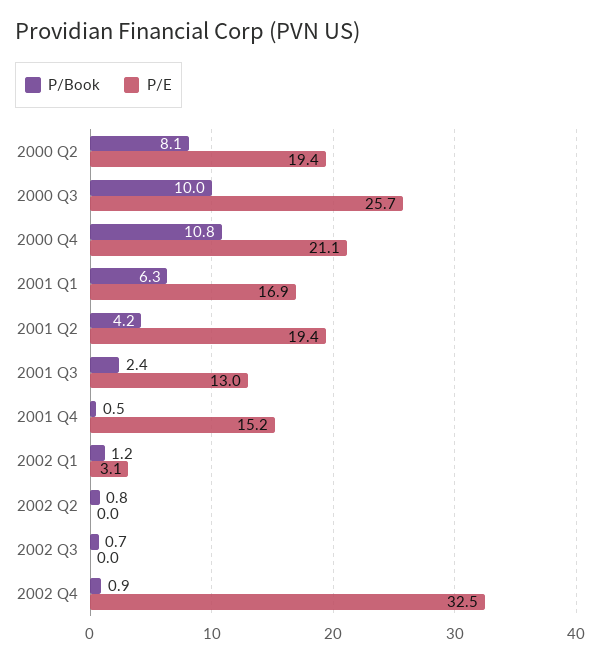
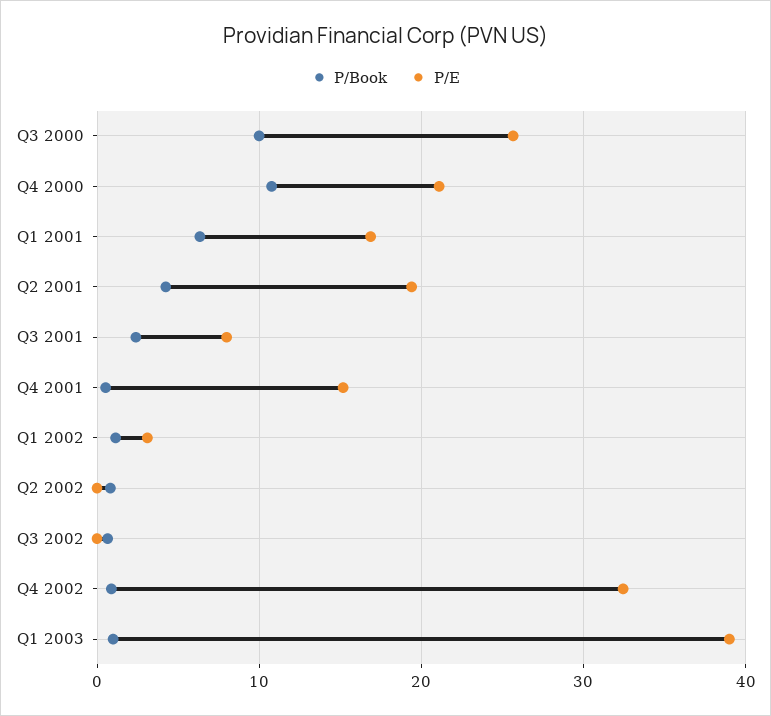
P/Book, 2000 Q2: 8.1 -> none
P/E, 2000 Q2: 19.4 -> none
P/E, 2001 Q3: 13 -> 8
P/Book, Q1 2003: none -> 1
P/E, Q1 2003: none -> 39

